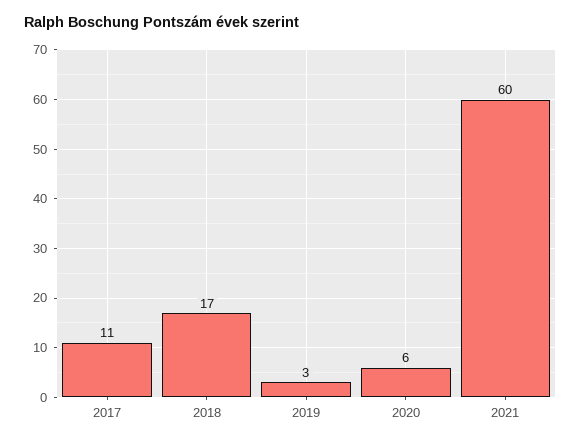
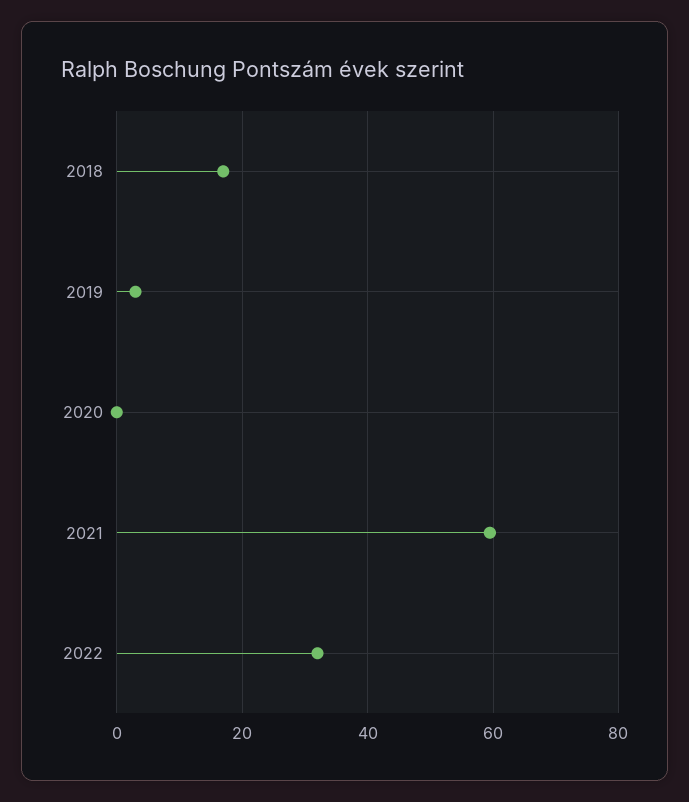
2017: 11 -> none
2020: 6 -> 0
2022: none -> 32

